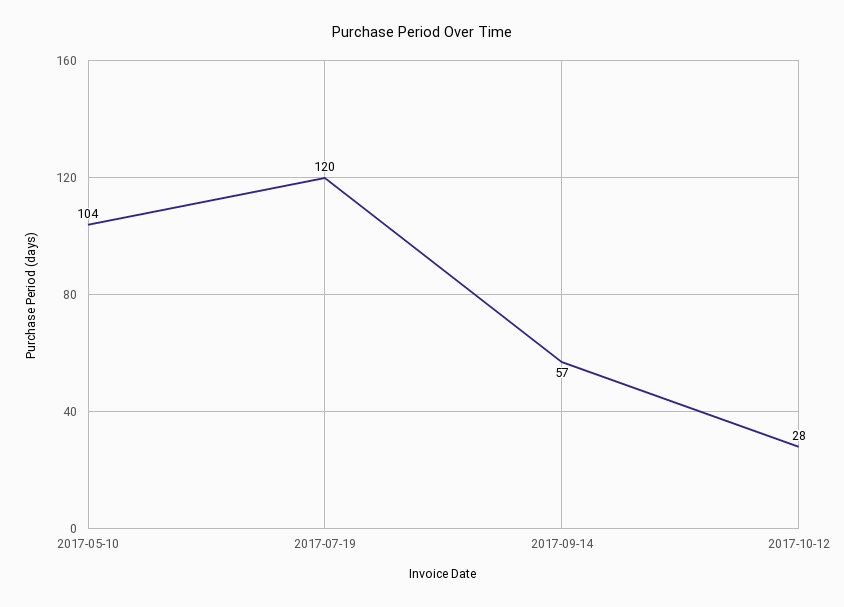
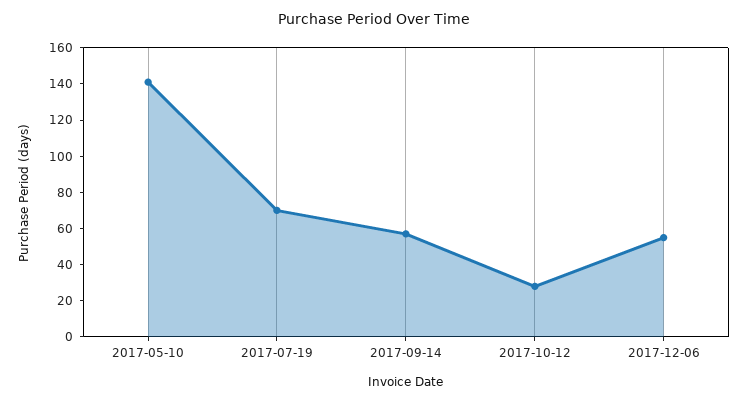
2017-05-10: 104 -> 140
2017-07-19: 120 -> 70
2017-12-06: none -> 55

